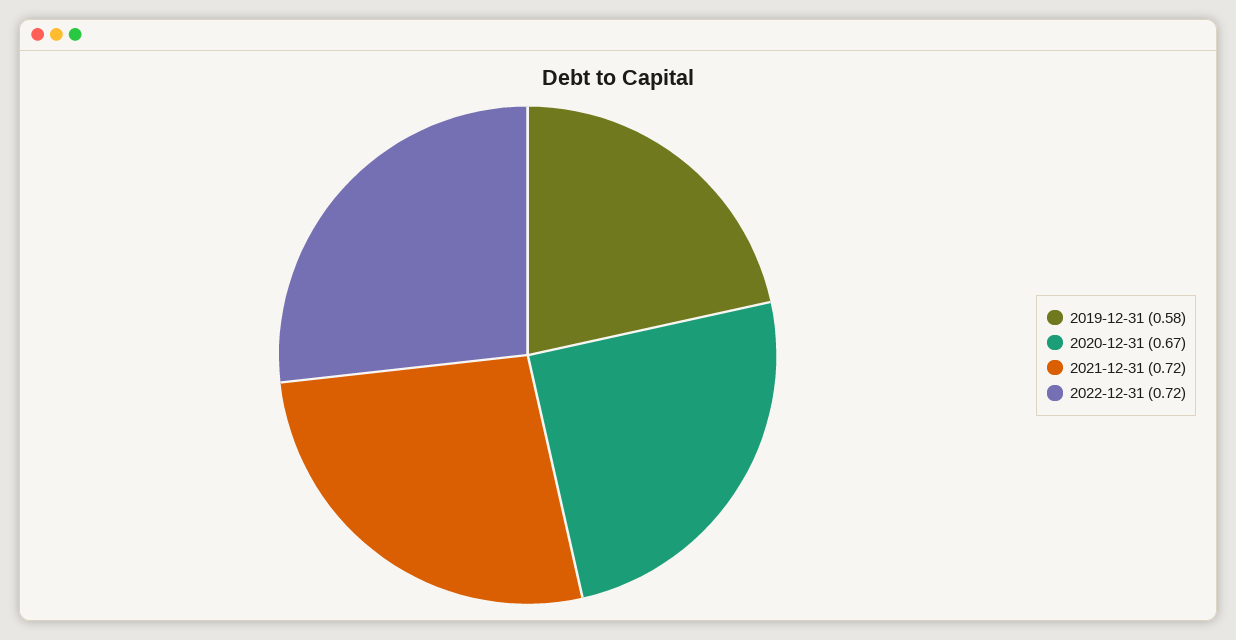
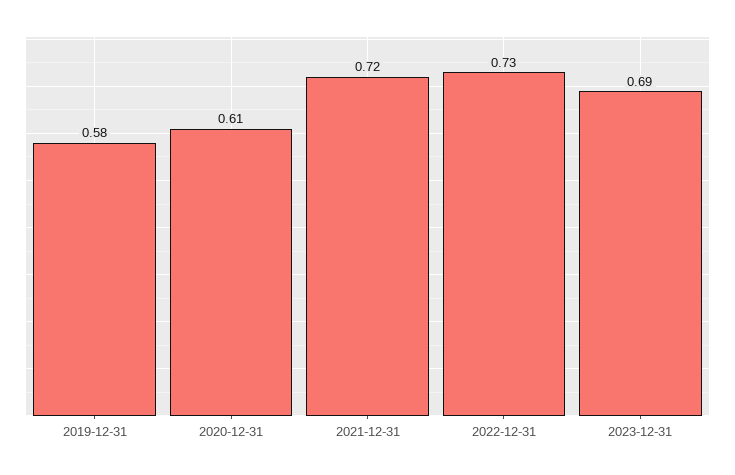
2020-12-31: 0.67 -> 0.61
2022-12-31: 0.72 -> 0.73
2023-12-31: none -> 0.69

